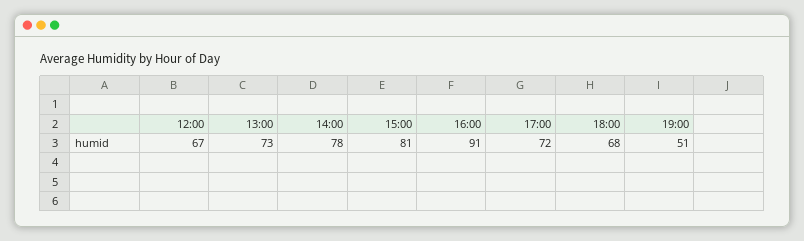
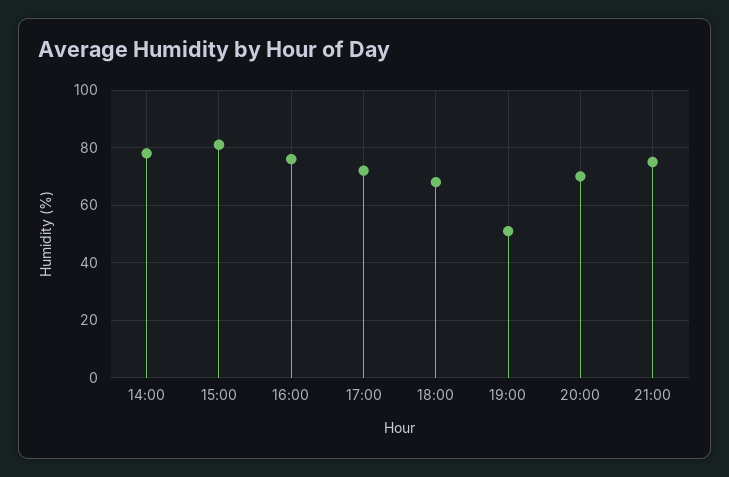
12:00: 67 -> none
13:00: 73 -> none
16:00: 91 -> 75
20:00: none -> 70
21:00: none -> 75

